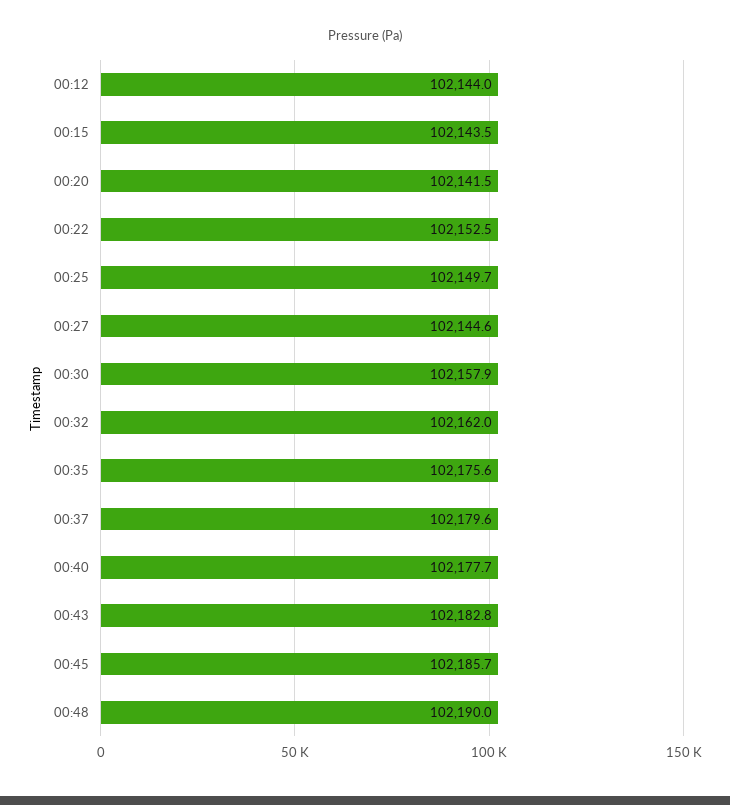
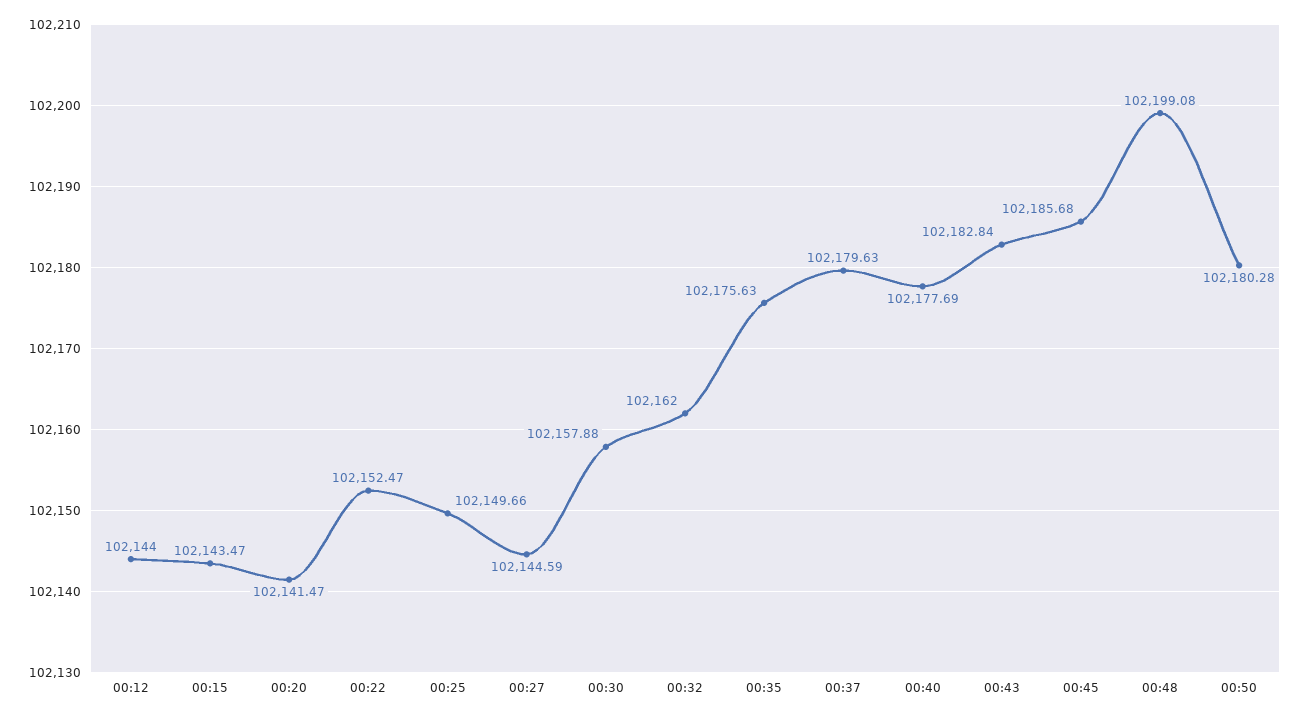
00:48: 102190 -> 102199.08
00:50: none -> 102180.28

